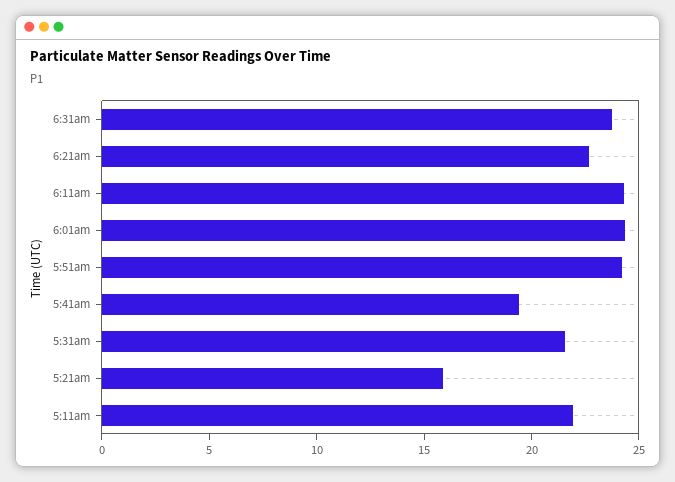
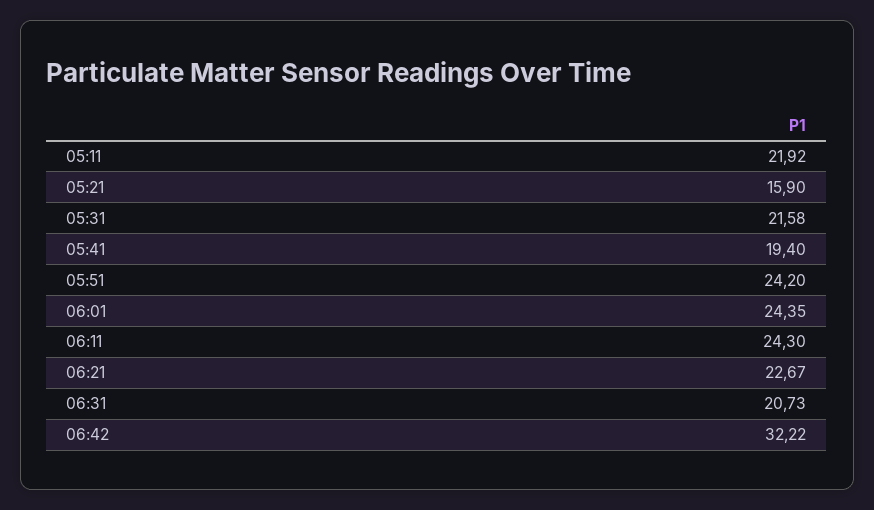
6:31am: 24 -> 20.73
06:42: none -> 32.22

